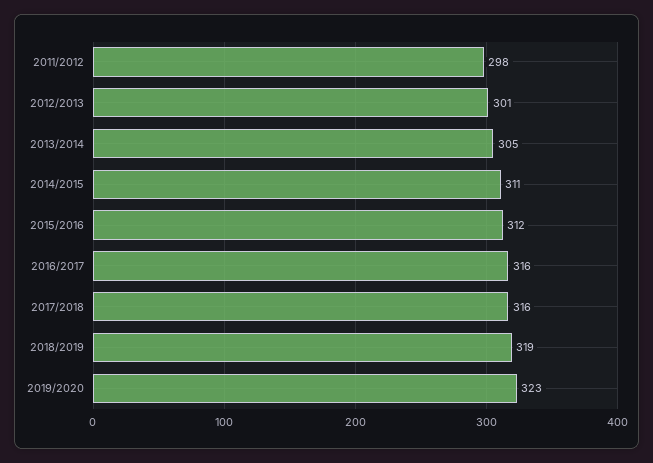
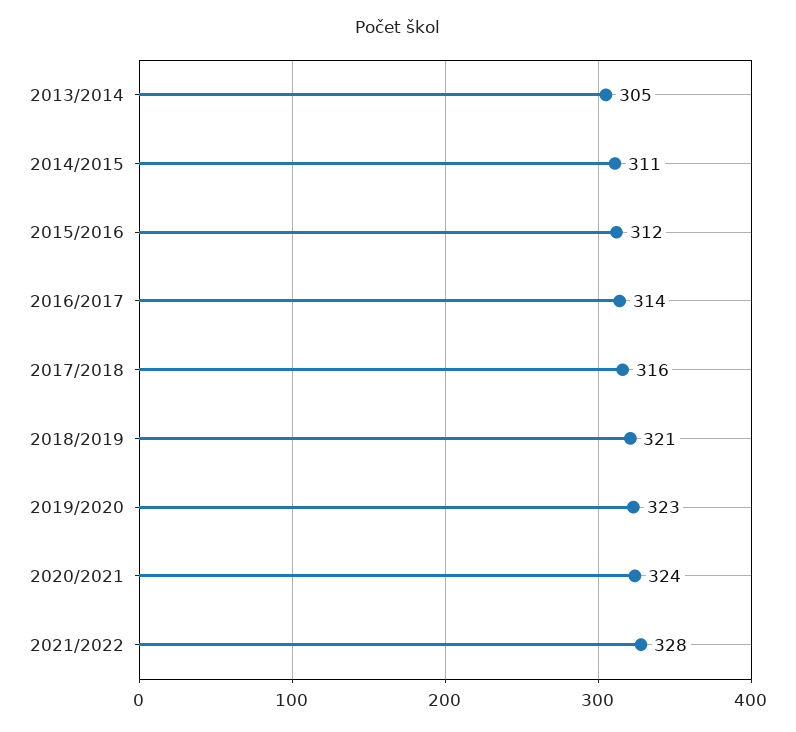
2011/2012: 298 -> none
2012/2013: 301 -> none
2016/2017: 316 -> 314
2018/2019: 319 -> 321
2020/2021: none -> 324
2021/2022: none -> 328

